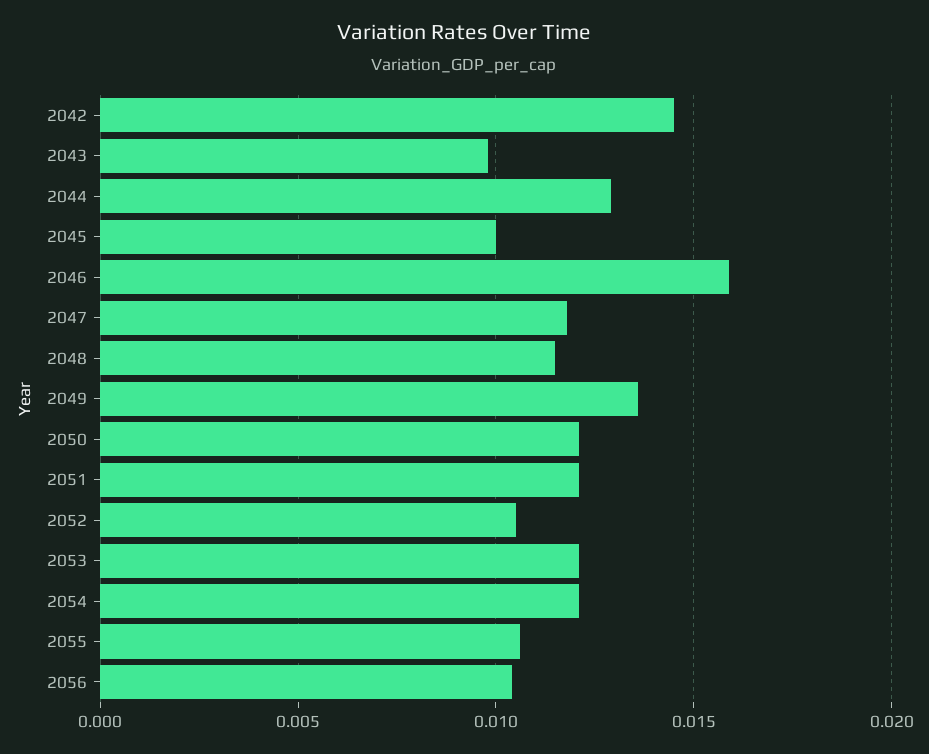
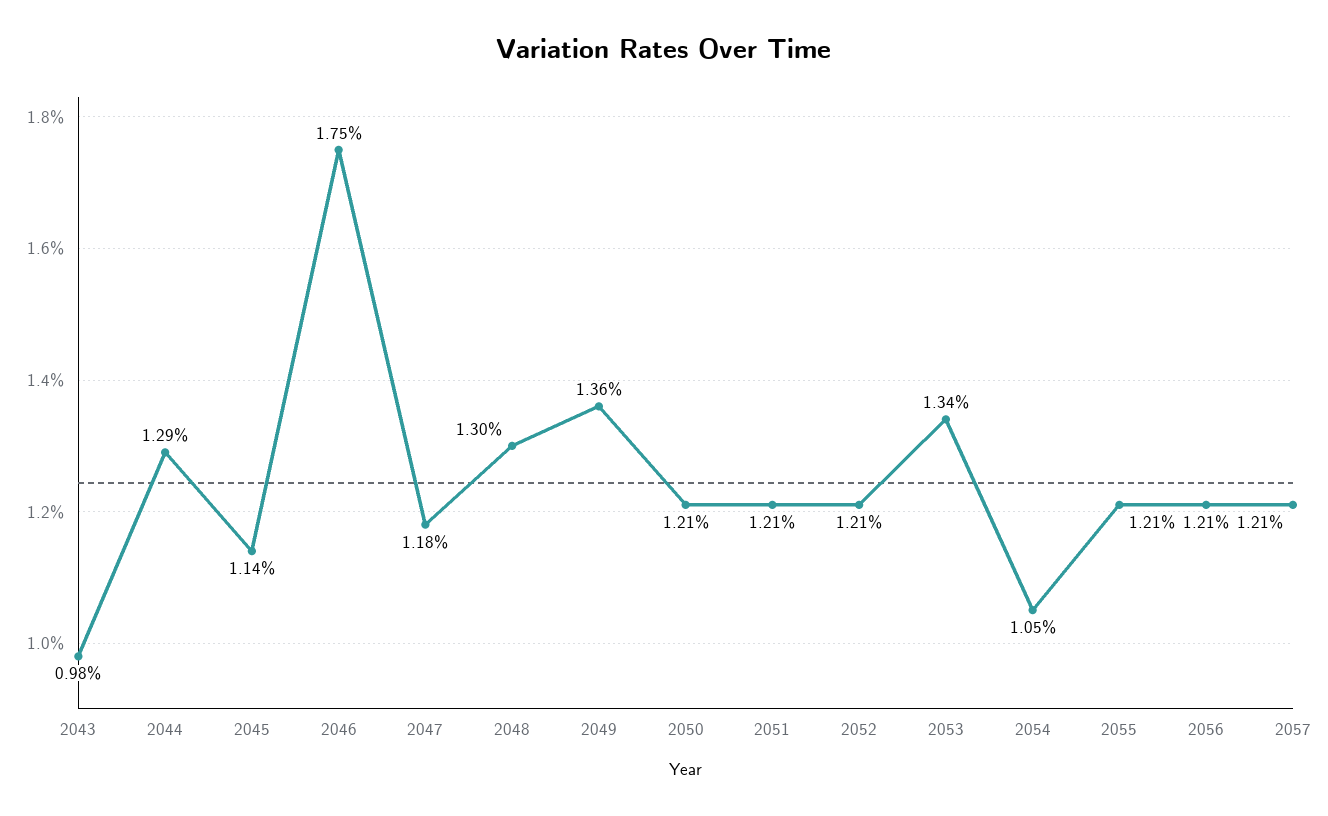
2042: 0.0145 -> none
2045: 0.01 -> 0.0114
2046: 0.016 -> 0.0175
2048: 0.0115 -> 0.013
2052: 0.0105 -> 0.0121
2053: 0.012 -> 0.0134
2054: 0.012 -> 0.0105
2055: 0.0105 -> 0.0121
2056: 0.0105 -> 0.0121
2057: none -> 0.0121

